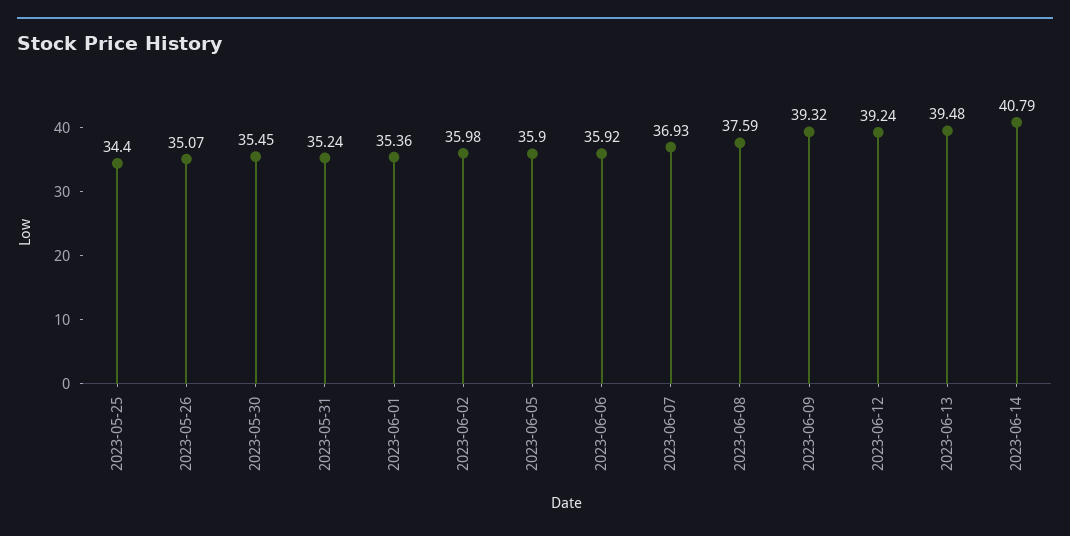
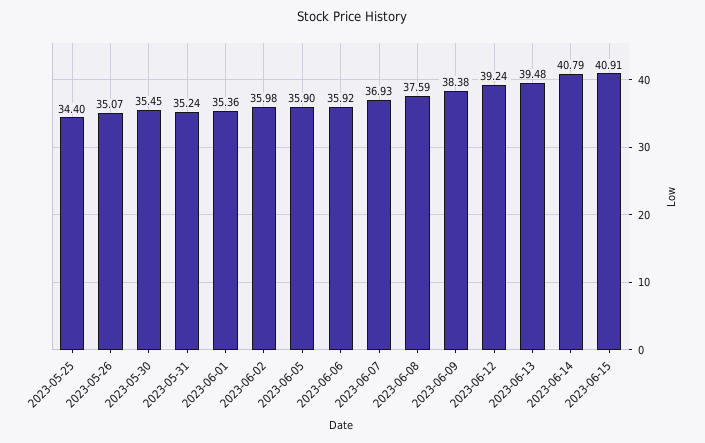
2023-06-09: 39.32 -> 38.38
2023-06-15: none -> 40.91

